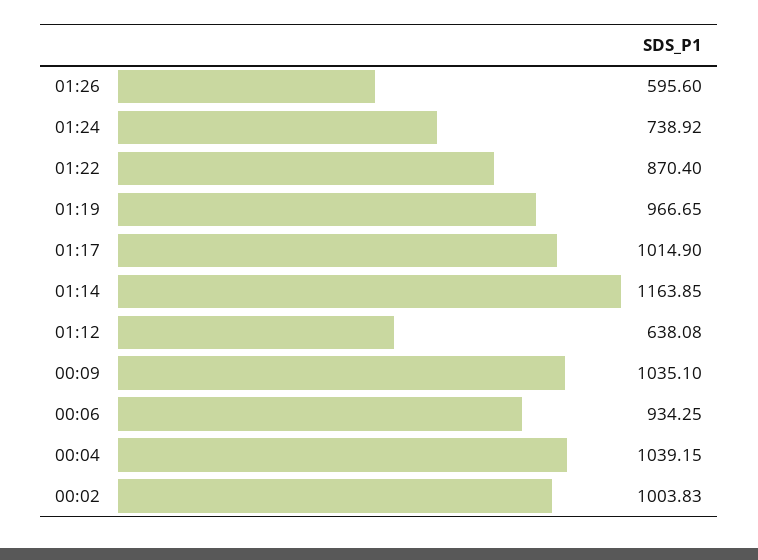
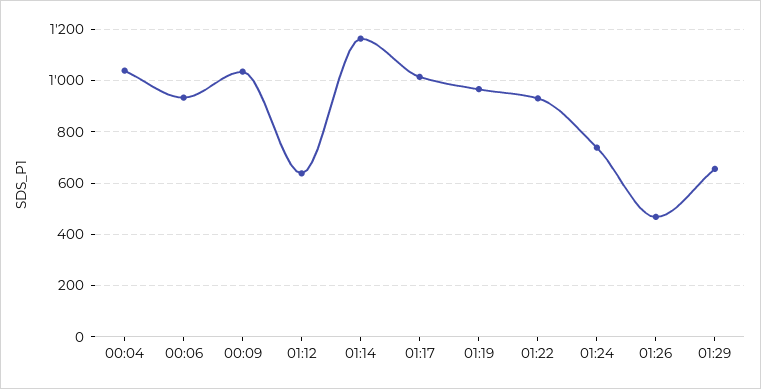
01:26: 595.6 -> 475
01:22: 870.4 -> 925
00:02: 1003.83 -> none
01:29: none -> 650

